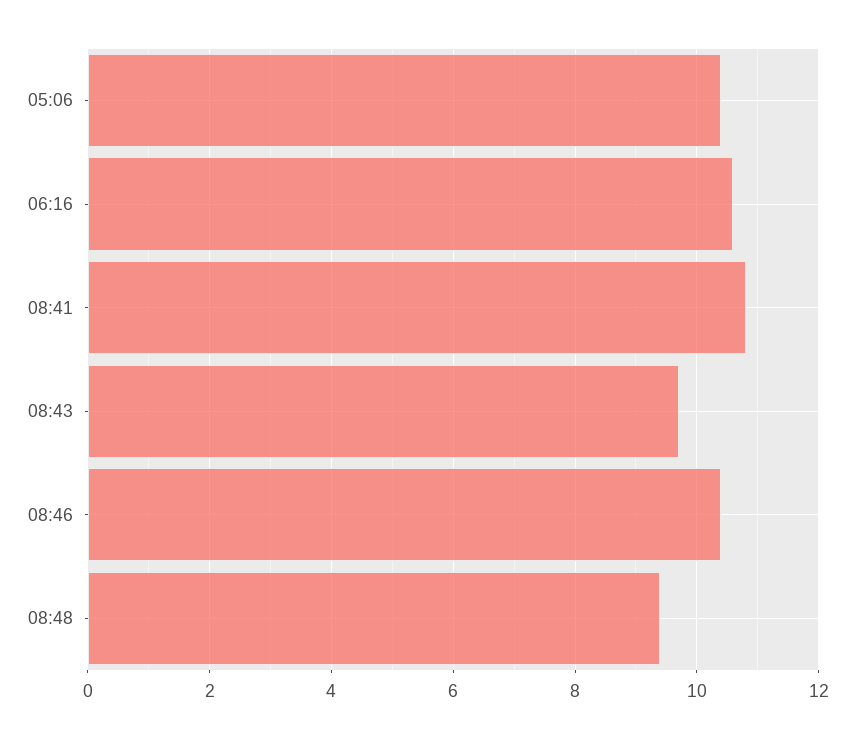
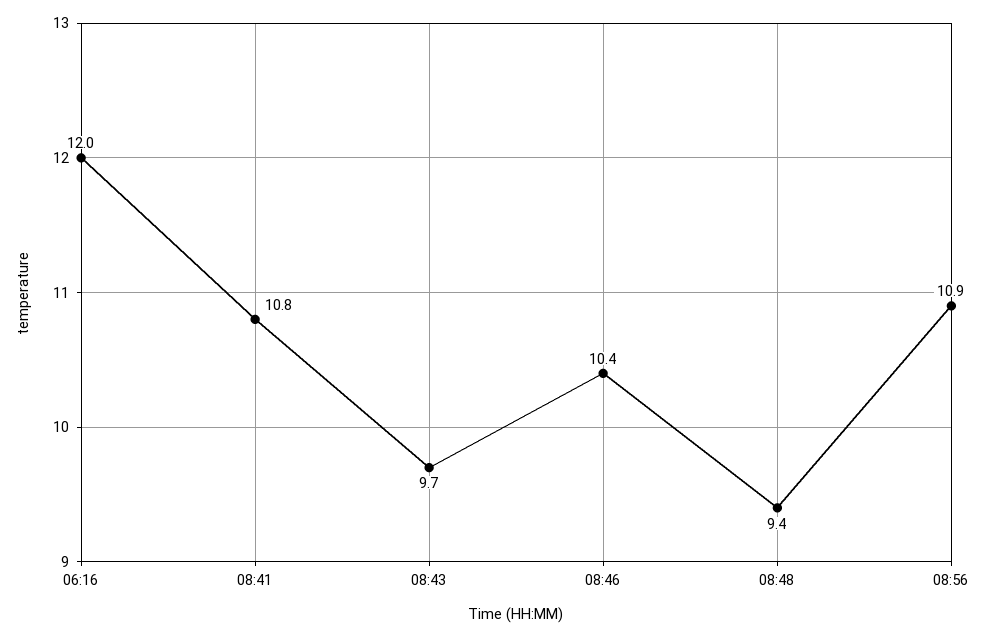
05:06: 10.5 -> none
06:16: 10.5 -> 12
08:56: none -> 10.9

